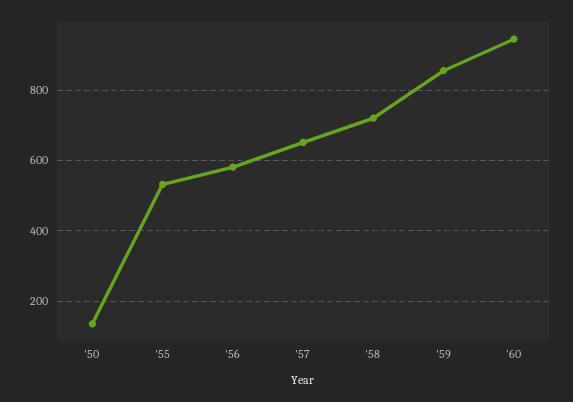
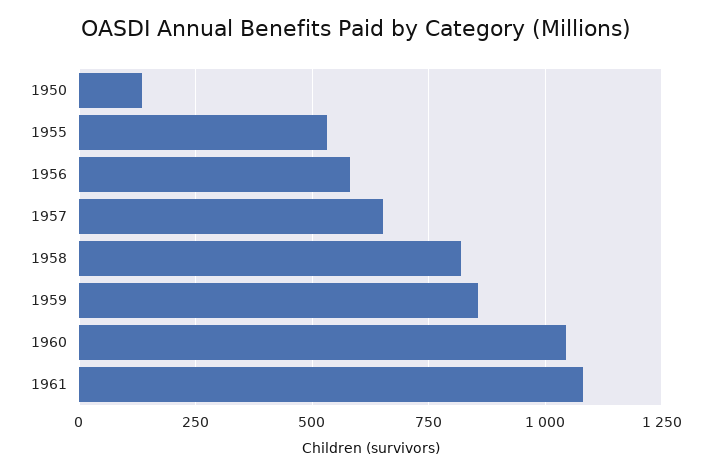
'58: 720 -> 825
'60: 940 -> 1050
1961: none -> 1075

